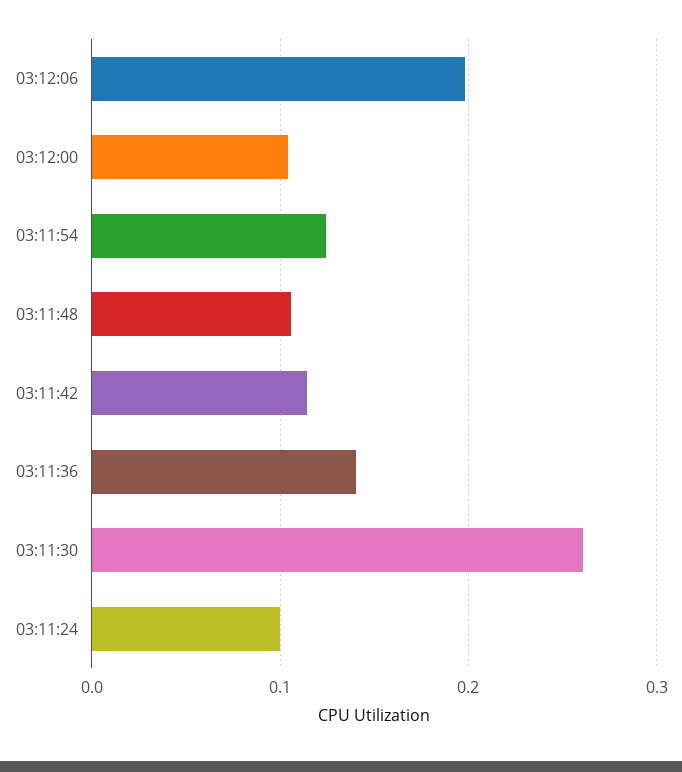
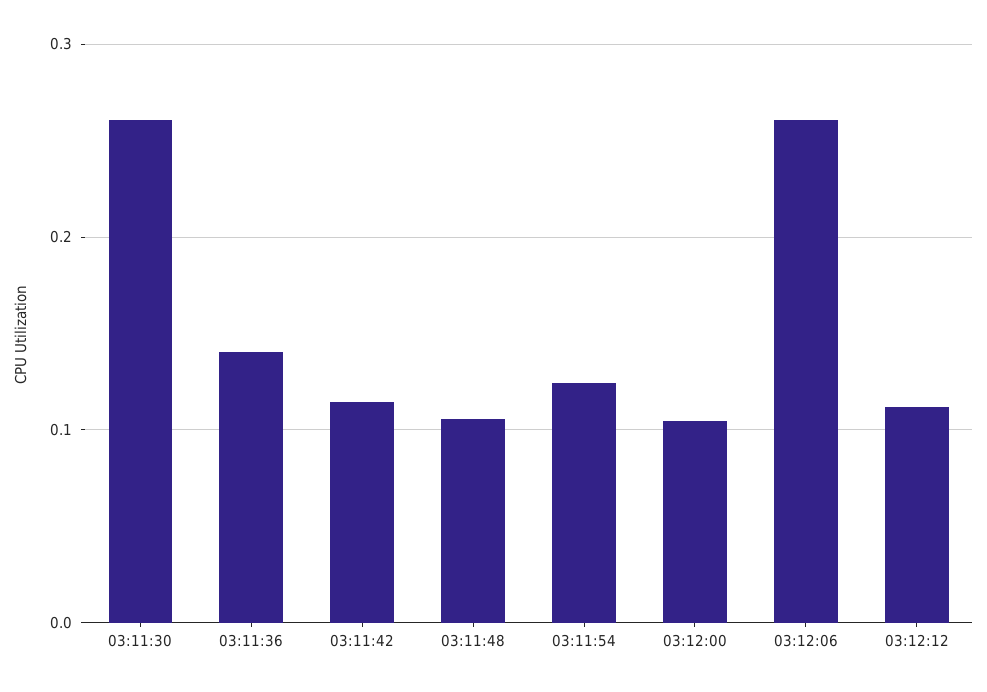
03:12:06: 0.2 -> 0.26
03:11:24: 0.1 -> none
03:12:12: none -> 0.11

